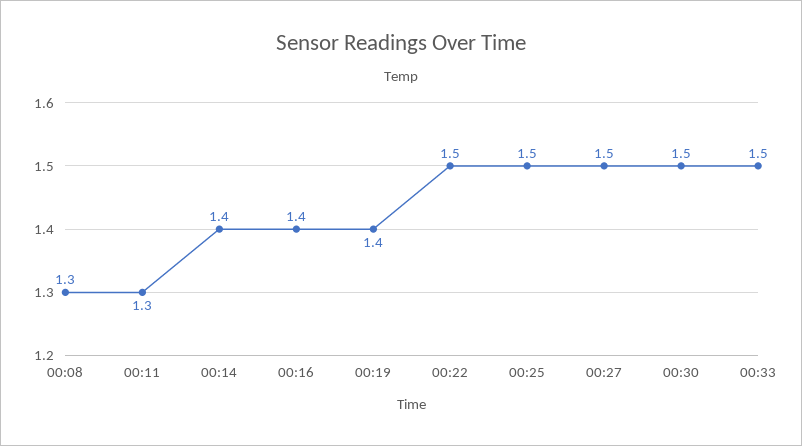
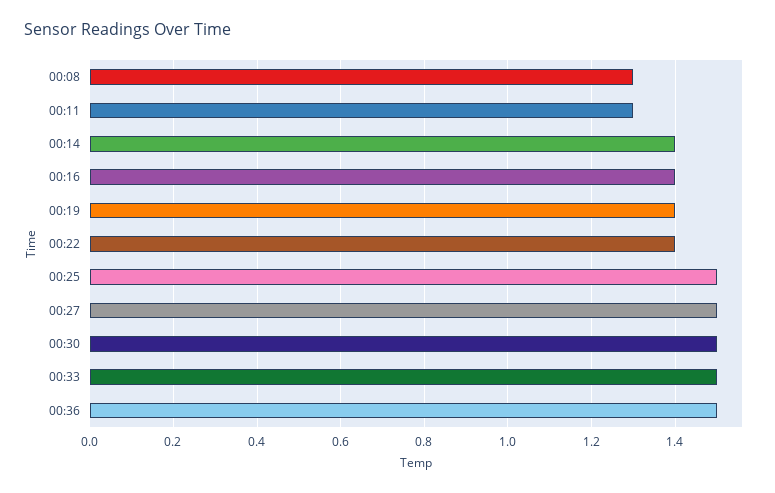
00:22: 1.5 -> 1.4
00:36: none -> 1.5

